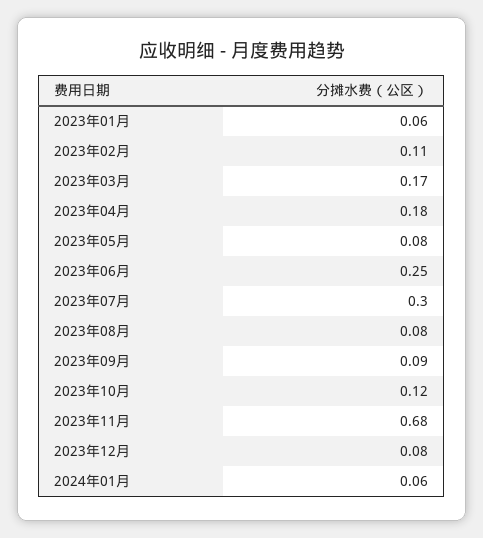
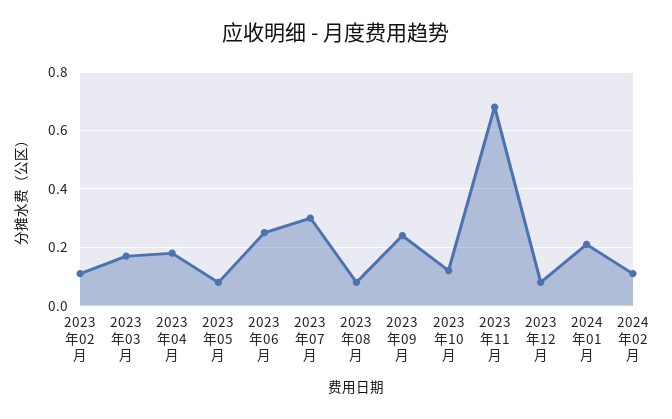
2023年01月: 0.06 -> none
2023年09月: 0.09 -> 0.25
2024年01月: 0.06 -> 0.2
2024年02月: none -> 0.1

